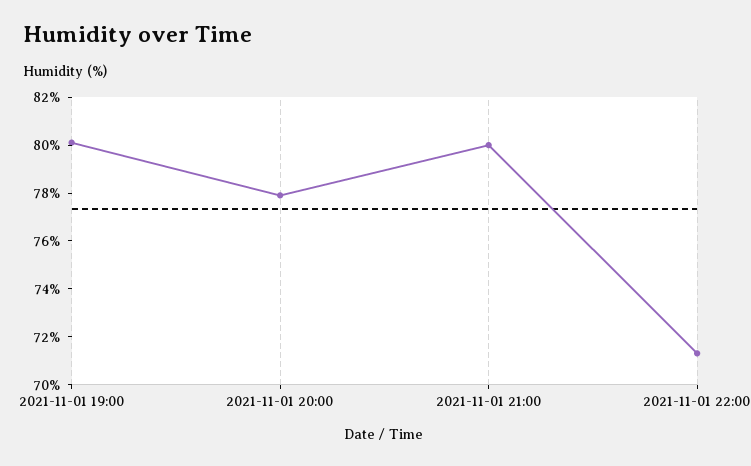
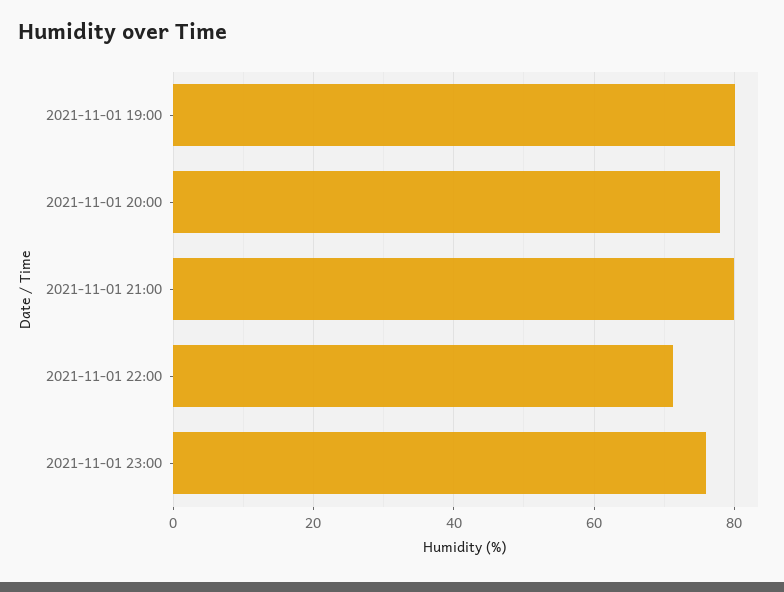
2021-11-01 23:00: none -> 76

